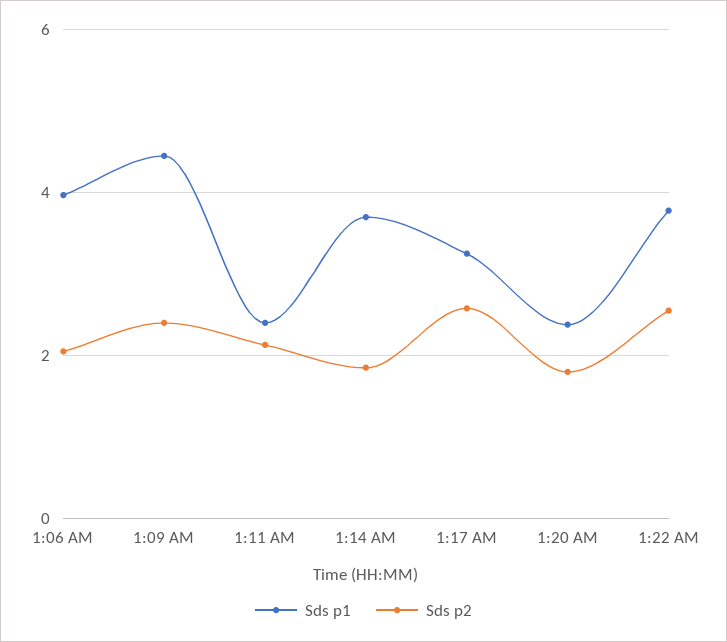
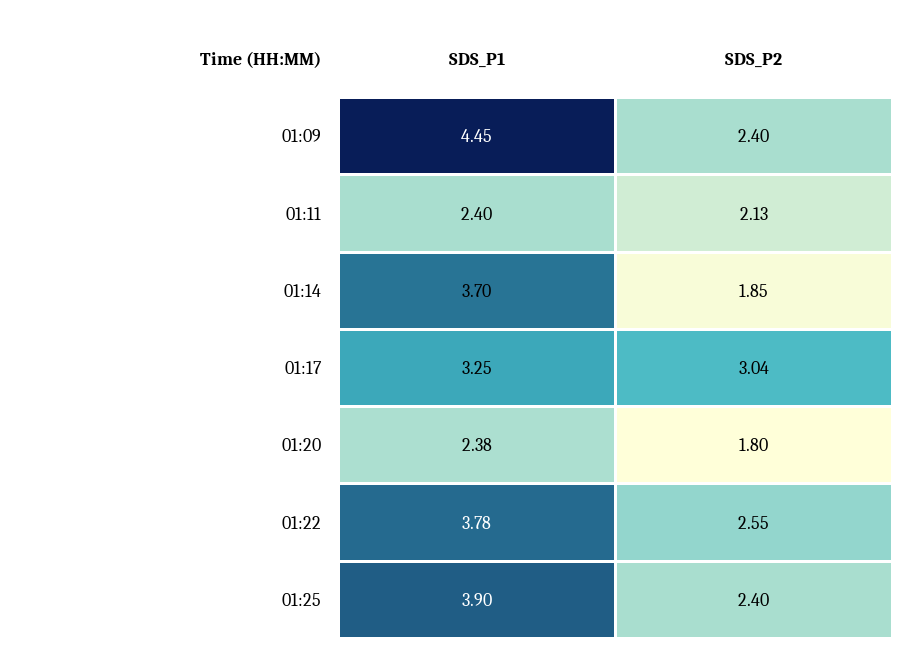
Sds p1, 1:06 AM: 4 -> none
Sds p2, 1:06 AM: 2 -> none
Sds p2, 1:17 AM: 2.6 -> 3.04
Sds p1, 01:25: none -> 3.9
Sds p2, 01:25: none -> 2.4

